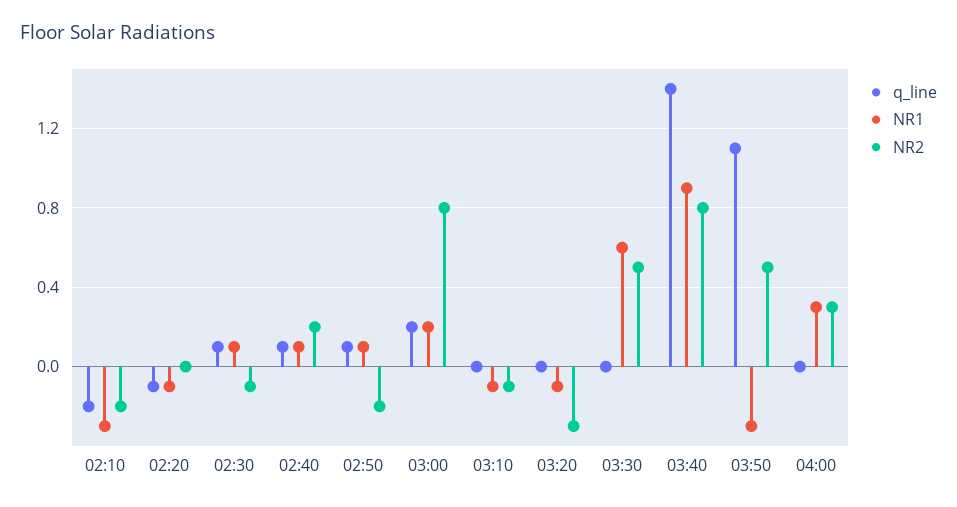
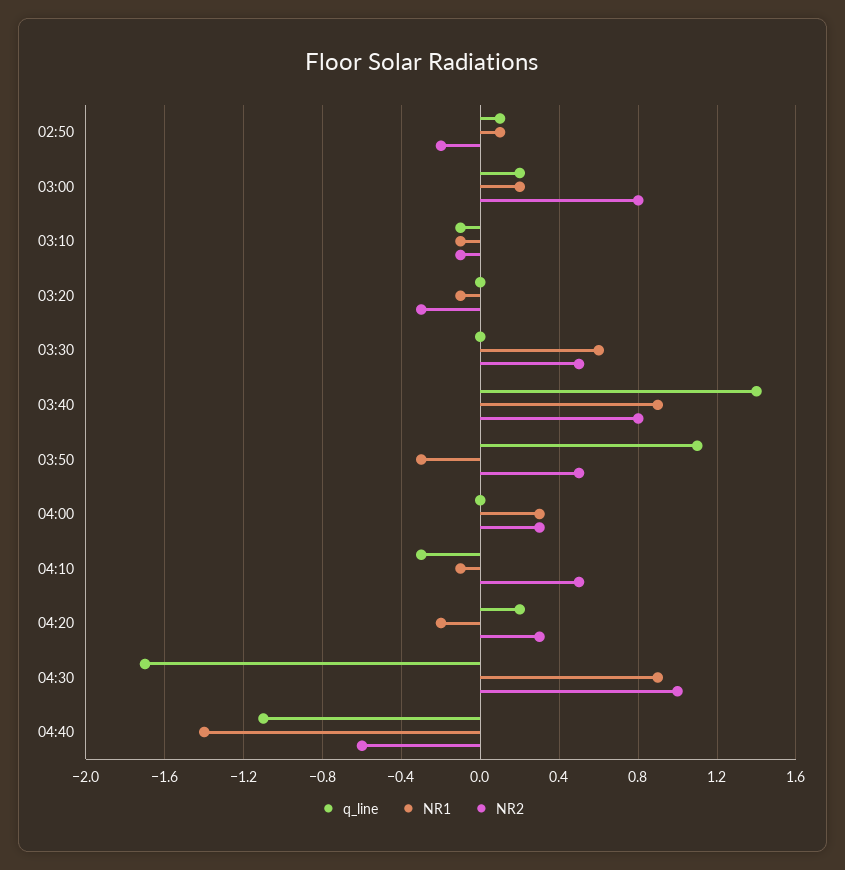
q_line, 02:10: -0.2 -> none
NR1, 02:10: -0.3 -> none
NR2, 02:10: -0.2 -> none
q_line, 02:20: -0.1 -> none
NR1, 02:20: -0.1 -> none
NR2, 02:20: 0 -> none
q_line, 02:30: 0.1 -> none
NR1, 02:30: 0.1 -> none
NR2, 02:30: -0.1 -> none
q_line, 02:40: 0.1 -> none
NR1, 02:40: 0.1 -> none
NR2, 02:40: 0.2 -> none
q_line, 03:10: 0 -> -0.1
q_line, 04:10: none -> -0.3
NR1, 04:10: none -> -0.1
NR2, 04:10: none -> 0.5
q_line, 04:20: none -> 0.2
NR1, 04:20: none -> -0.2
NR2, 04:20: none -> 0.3
q_line, 04:30: none -> -1.7
NR1, 04:30: none -> 0.9
NR2, 04:30: none -> 1
q_line, 04:40: none -> -1.1
NR1, 04:40: none -> -1.4
NR2, 04:40: none -> -0.6

